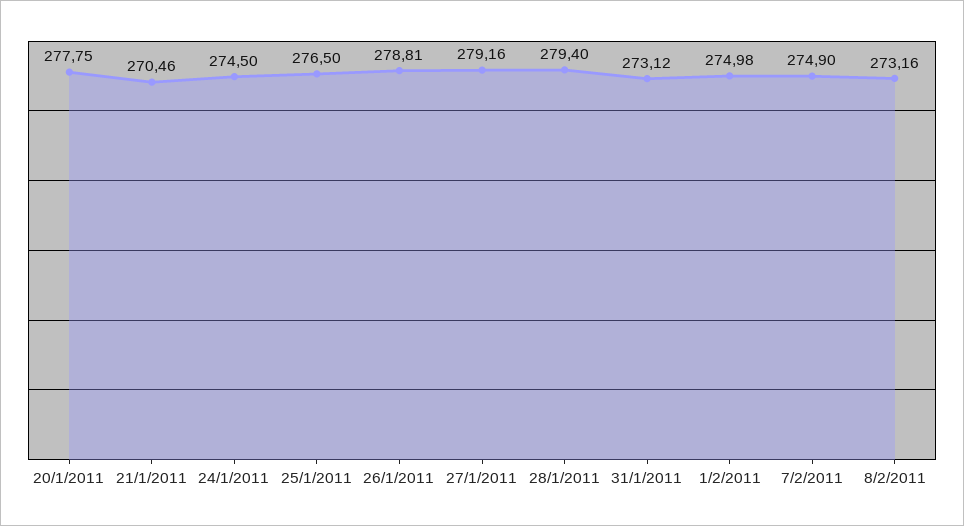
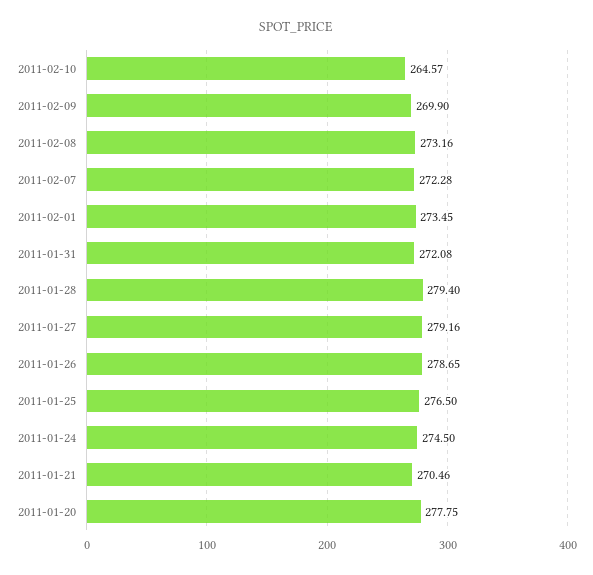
26/1/2011: 278.81 -> 278.65
31/1/2011: 273.12 -> 272.08
1/2/2011: 274.98 -> 273.45
7/2/2011: 274.9 -> 272.28
2011-02-10: none -> 264.57
2011-02-09: none -> 269.9

